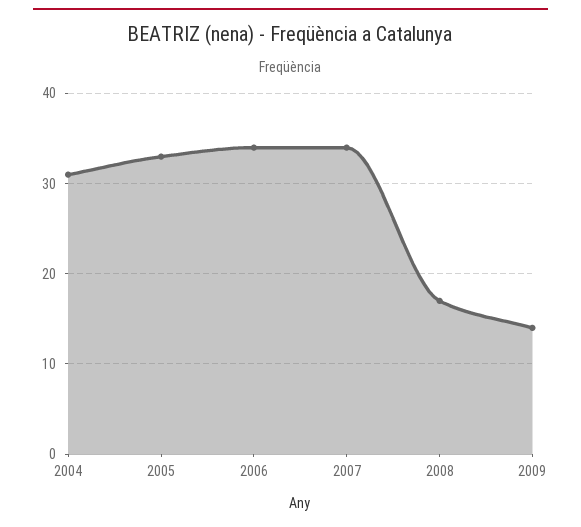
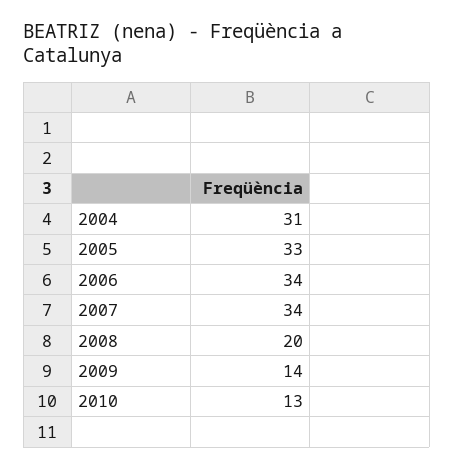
2008: 17 -> 20
2010: none -> 13

